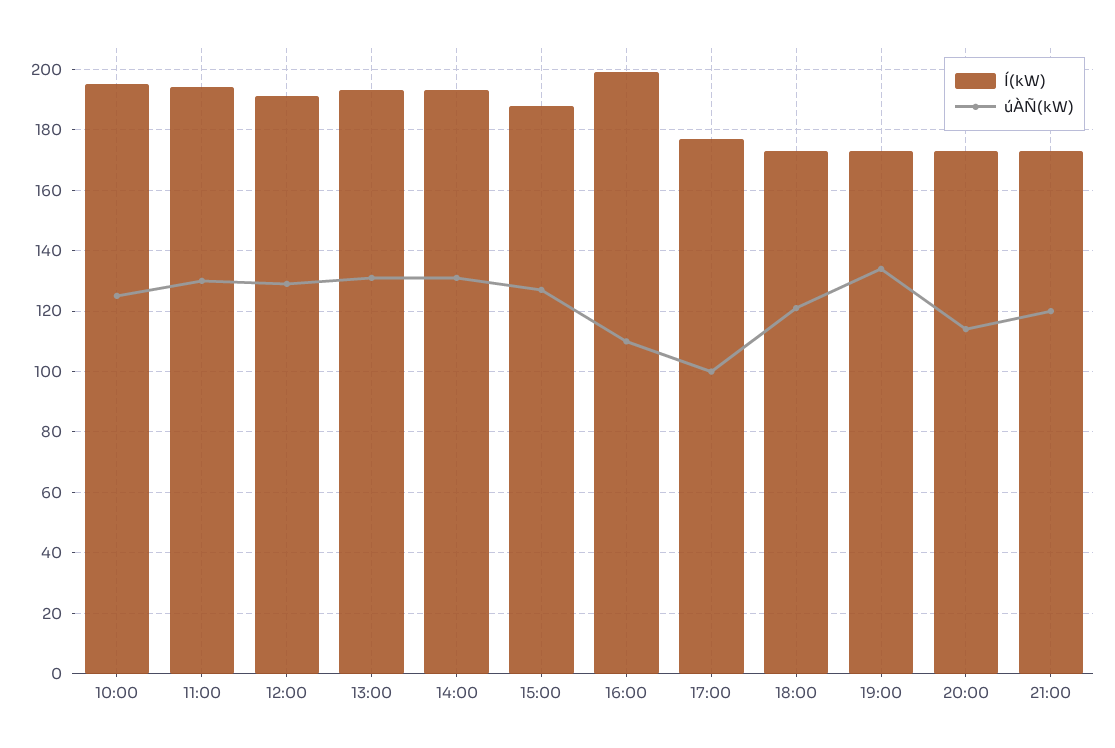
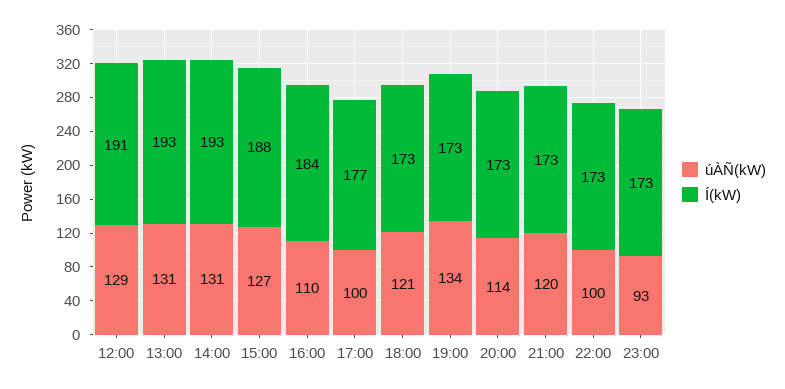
Í(kW), 10:00: 195 -> none
úÀÑ(kW), 10:00: 125 -> none
Í(kW), 11:00: 195 -> none
úÀÑ(kW), 11:00: 130 -> none
Í(kW), 16:00: 200 -> 184
úÀÑ(kW), 22:00: none -> 100
Í(kW), 22:00: none -> 173
úÀÑ(kW), 23:00: none -> 93
Í(kW), 23:00: none -> 173

